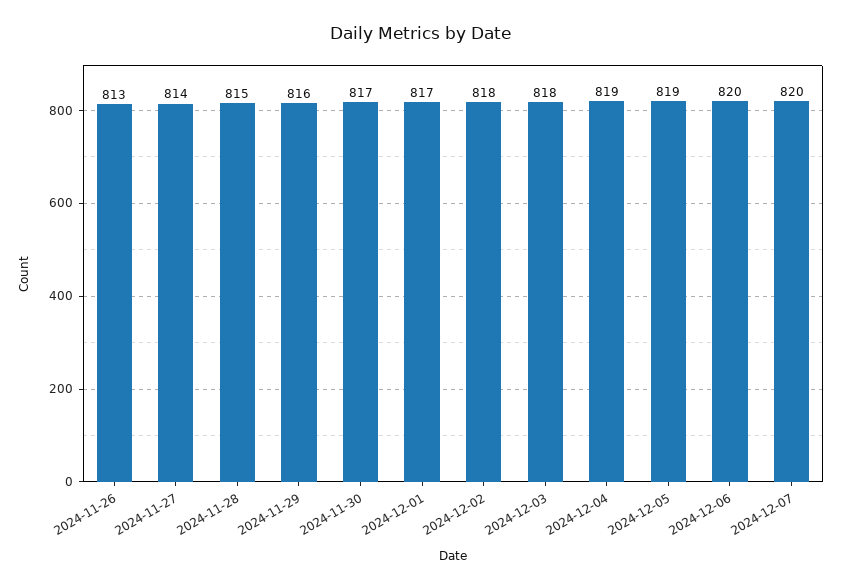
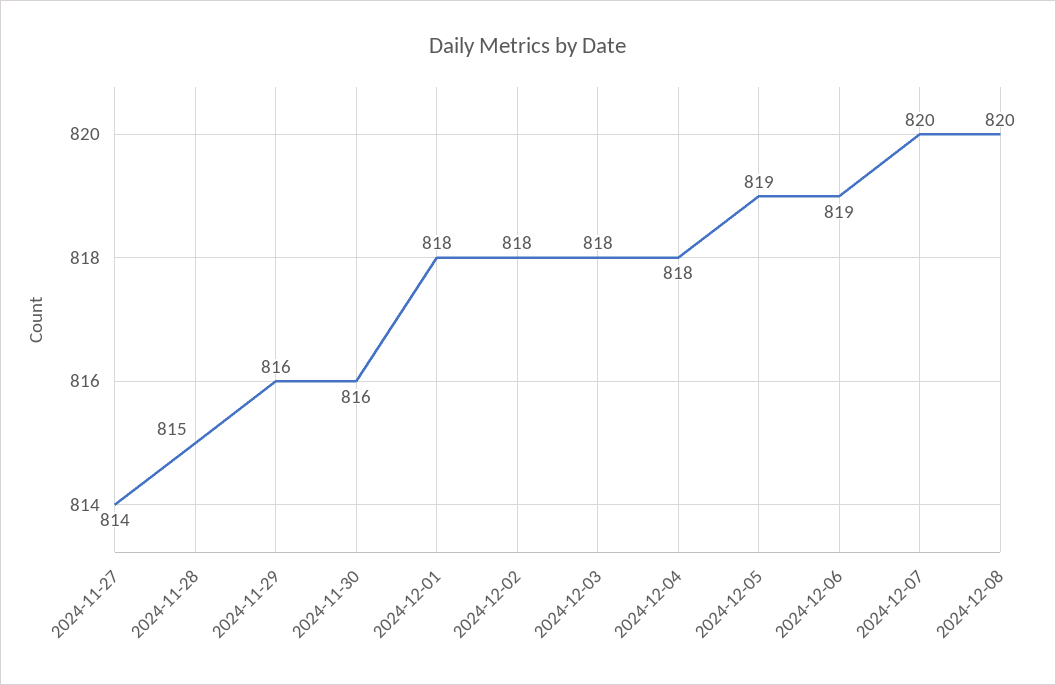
2024-11-26: 813 -> none
2024-11-30: 817 -> 816
2024-12-01: 817 -> 818
2024-12-04: 819 -> 818
2024-12-06: 820 -> 819
2024-12-08: none -> 820

